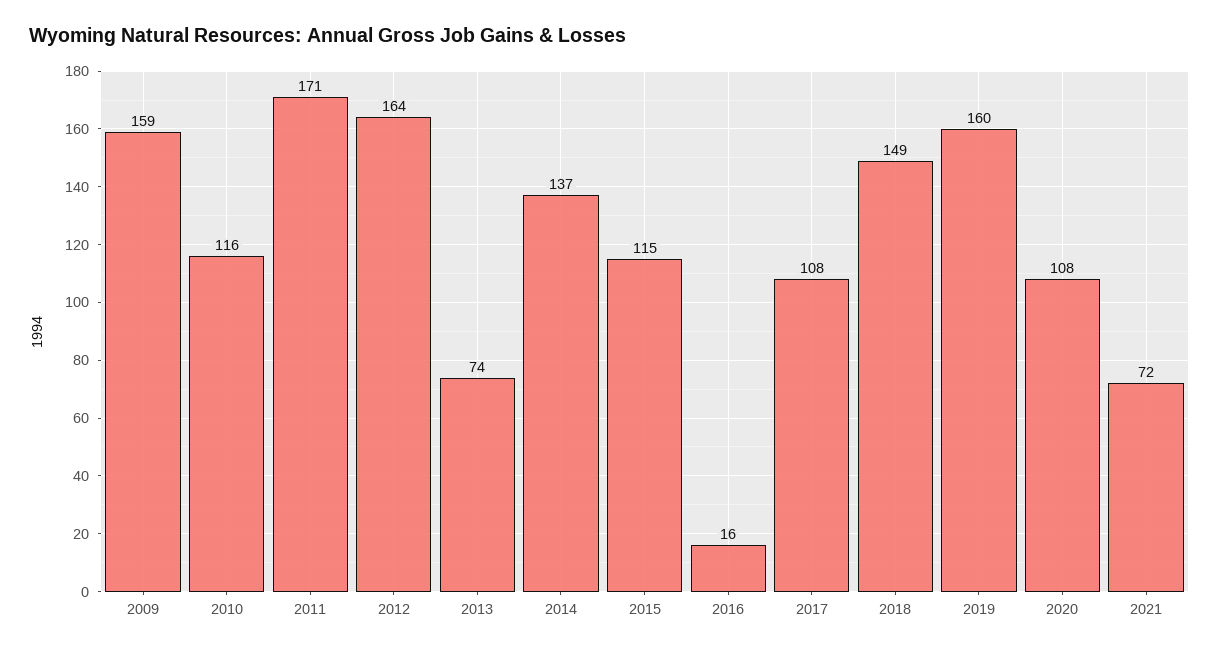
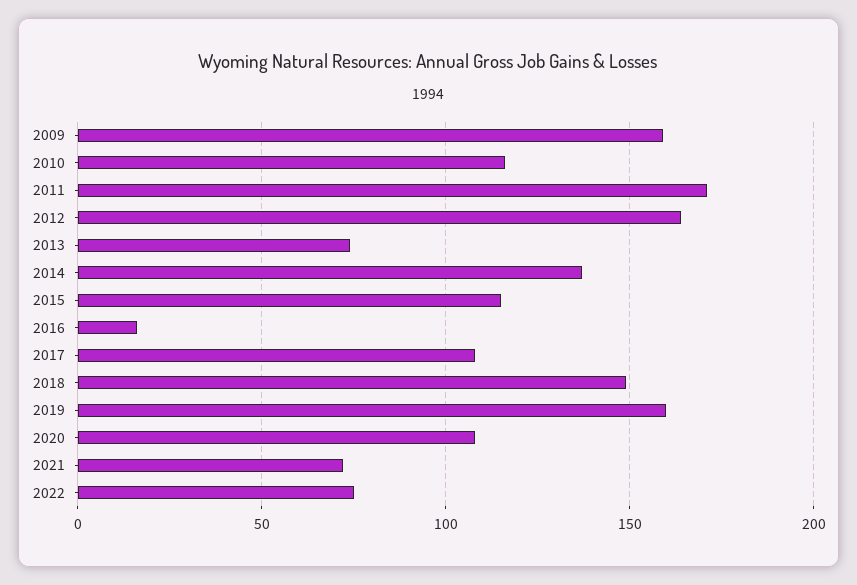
2022: none -> 75

